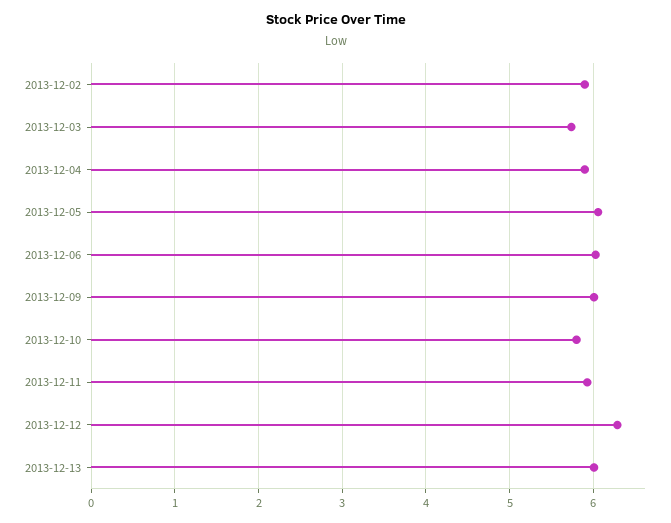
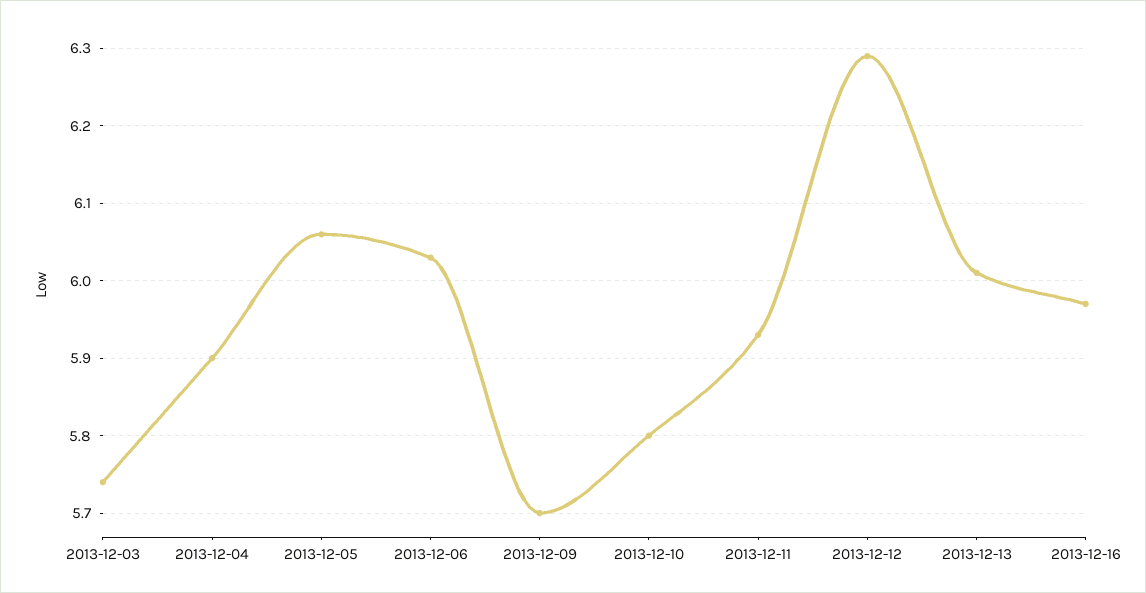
2013-12-02: 5.9 -> none
2013-12-09: 6 -> 5.7
2013-12-16: none -> 5.97

